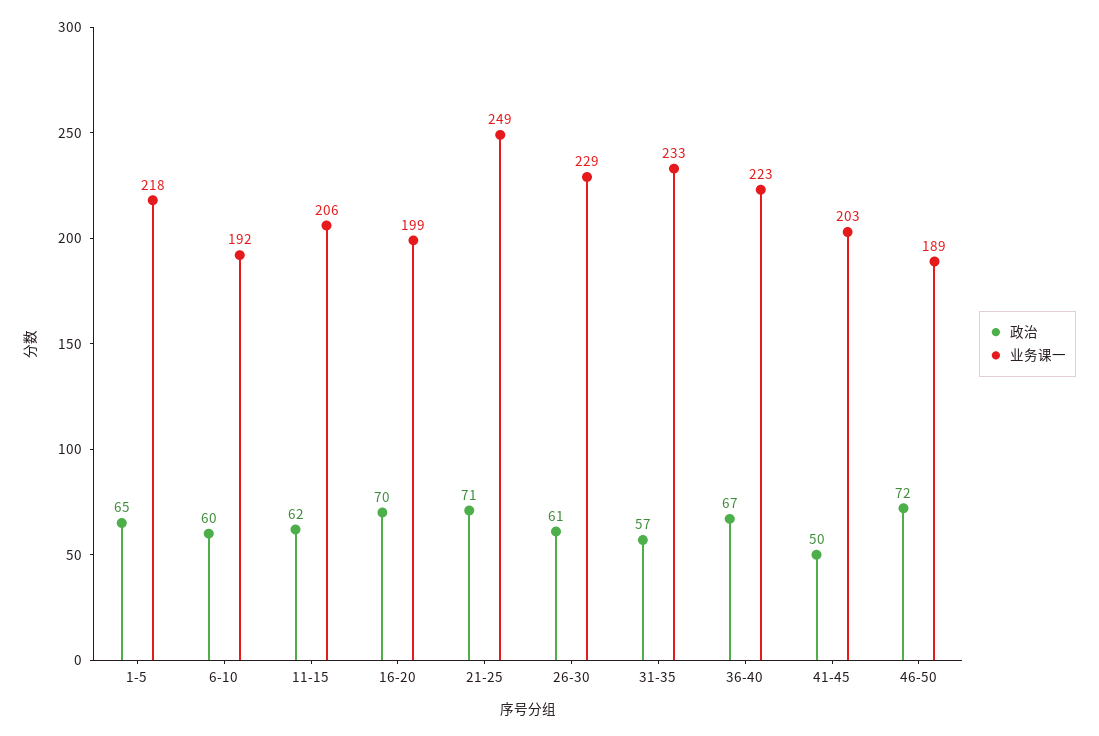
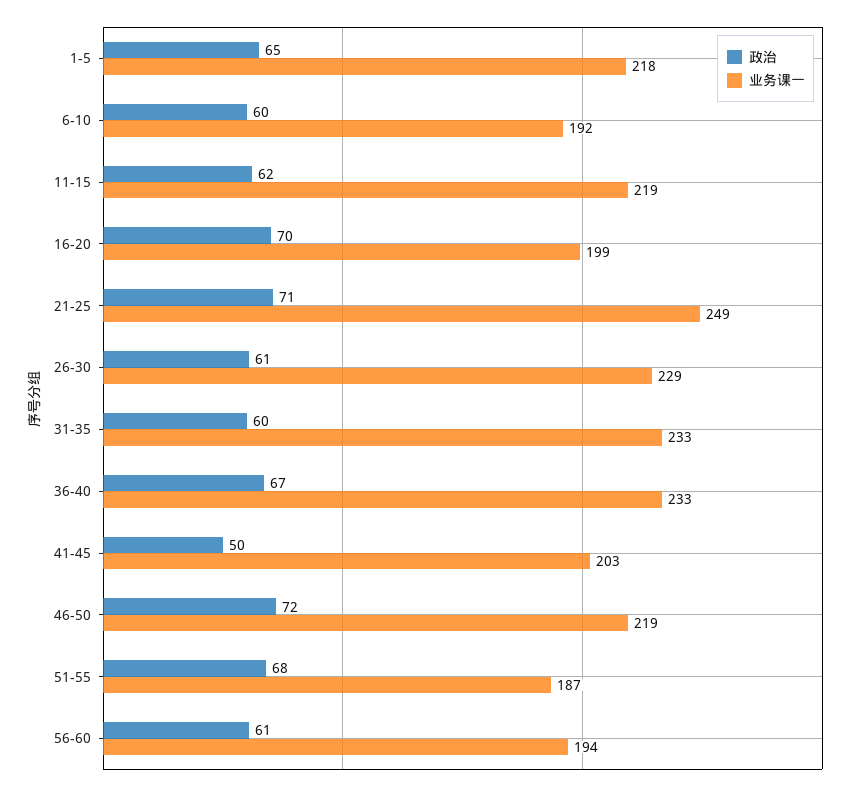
业务课一, 11-15: 206 -> 219
政治, 31-35: 57 -> 60
业务课一, 36-40: 223 -> 233
业务课一, 46-50: 189 -> 219
政治, 51-55: none -> 68
业务课一, 51-55: none -> 187
政治, 56-60: none -> 61
业务课一, 56-60: none -> 194

